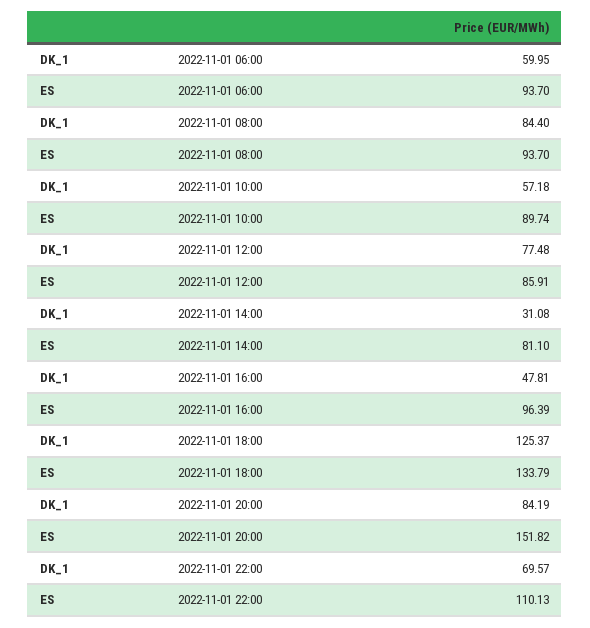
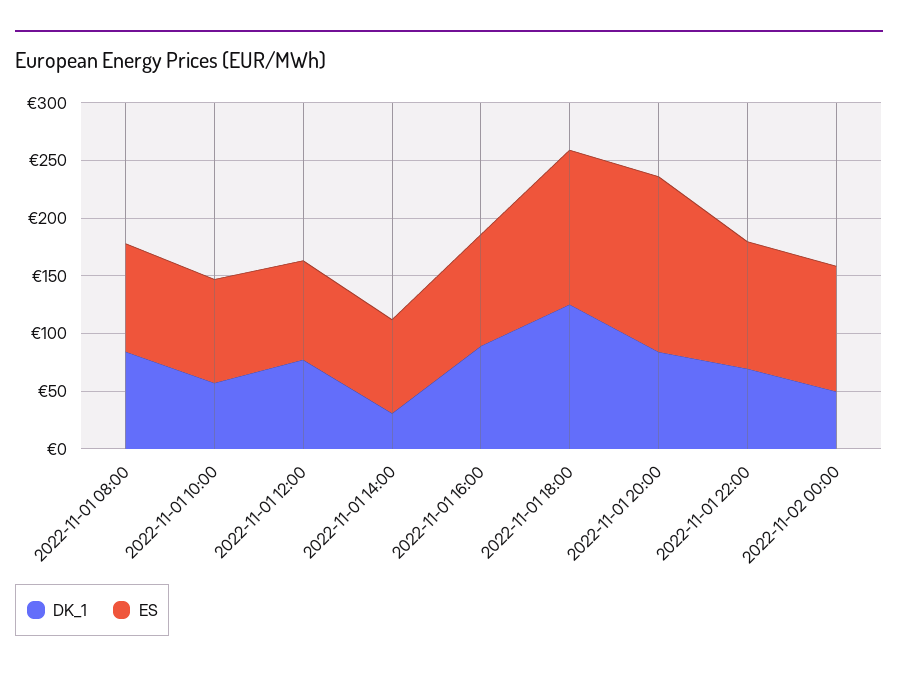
DK_1, 2022-11-01 06:00: 59.95 -> none
ES, 2022-11-01 06:00: 93.7 -> none
DK_1, 2022-11-01 16:00: 47.81 -> 90
DK_1, 2022-11-02 00:00: none -> 50
ES, 2022-11-02 00:00: none -> 110

